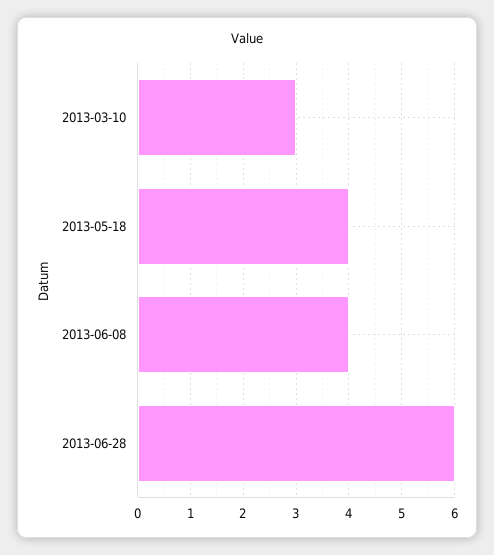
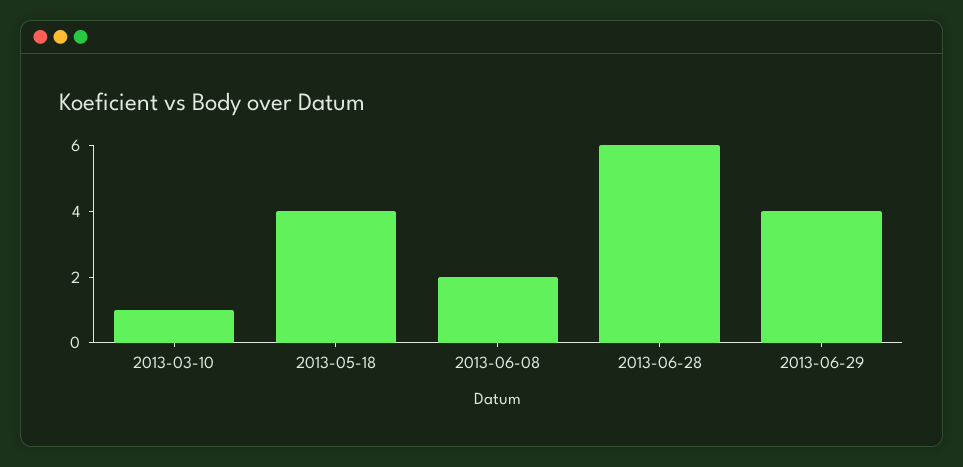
2013-03-10: 3 -> 1
2013-06-08: 4 -> 2
2013-06-29: none -> 4

